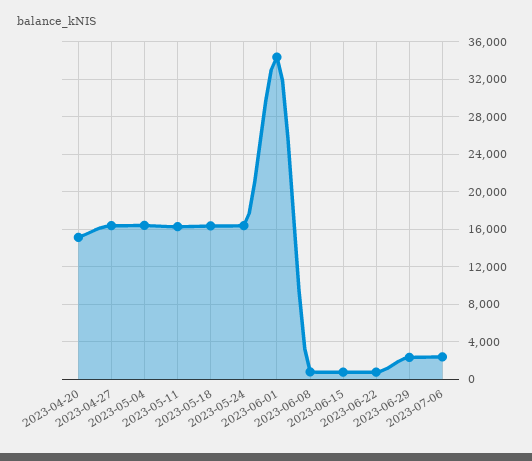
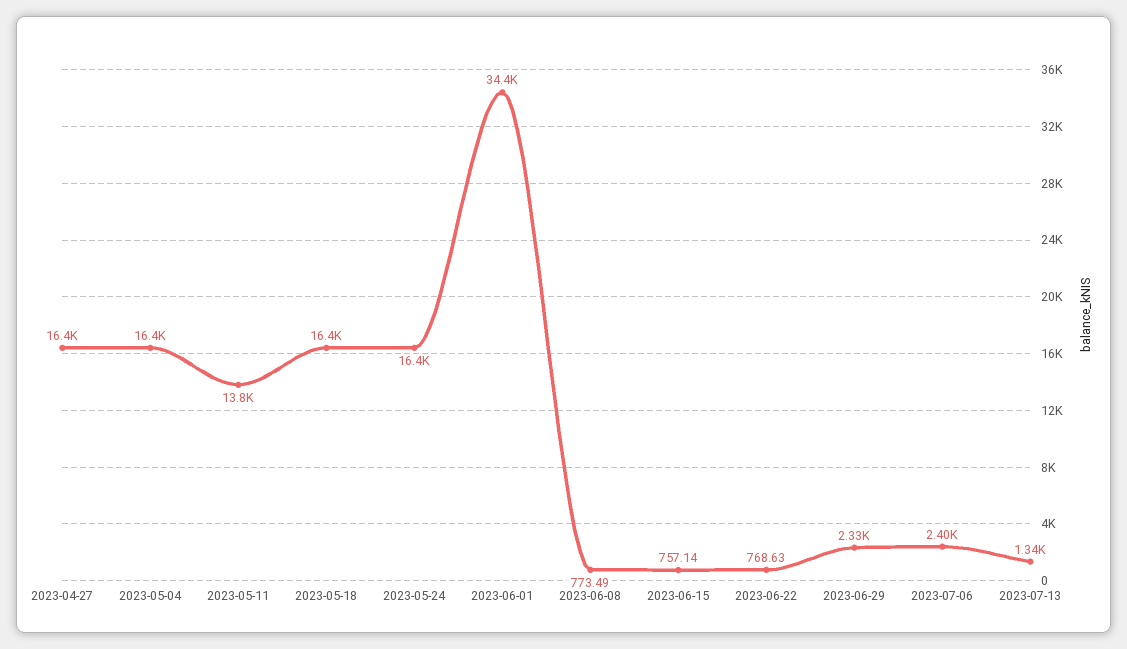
2023-04-20: 15000 -> none
2023-05-11: 16000 -> 13800
2023-07-13: none -> 1340

